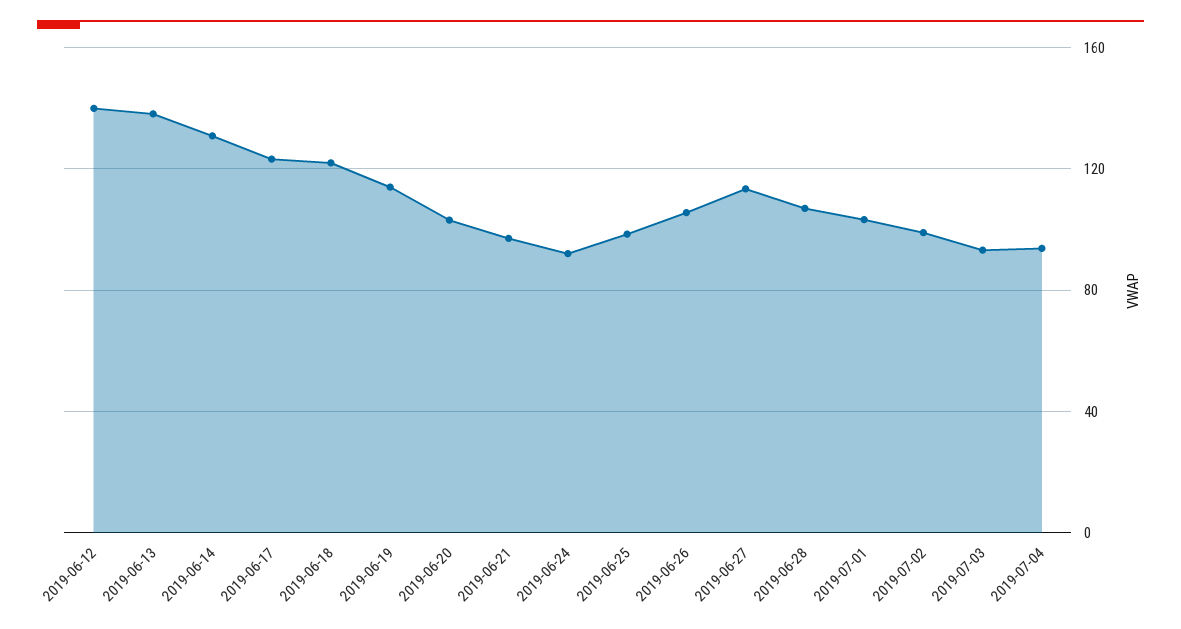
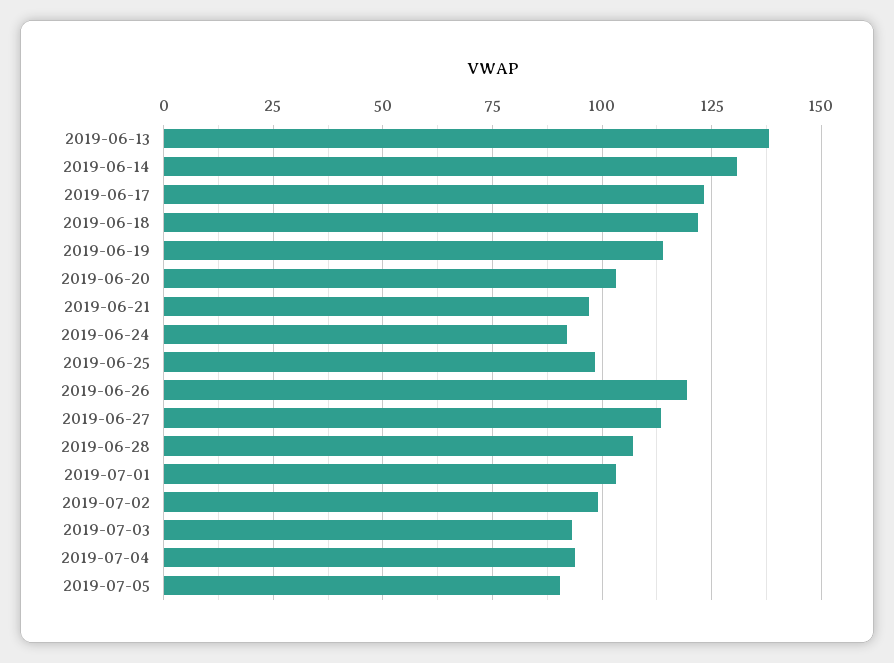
2019-06-12: 140 -> none
2019-06-26: 105 -> 120
2019-07-05: none -> 90

